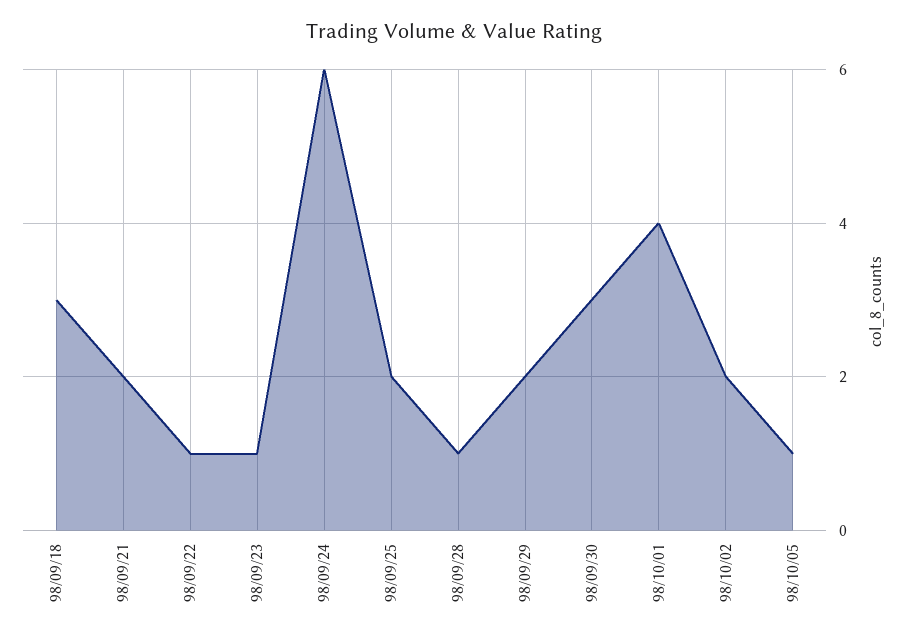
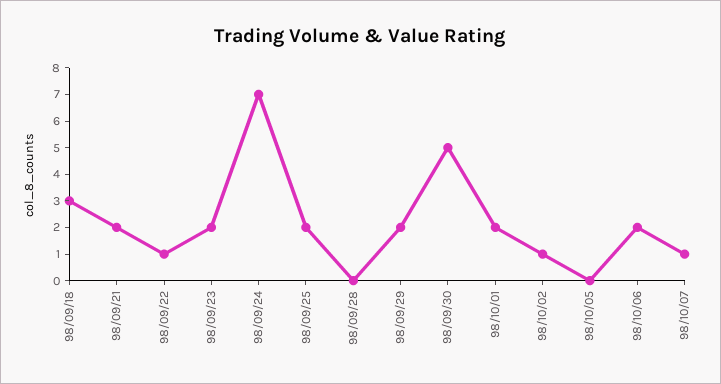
98/09/23: 1 -> 2
98/09/24: 6 -> 7
98/09/28: 1 -> 0
98/09/30: 3 -> 5
98/10/01: 4 -> 2
98/10/02: 2 -> 1
98/10/05: 1 -> 0
98/10/06: none -> 2
98/10/07: none -> 1

